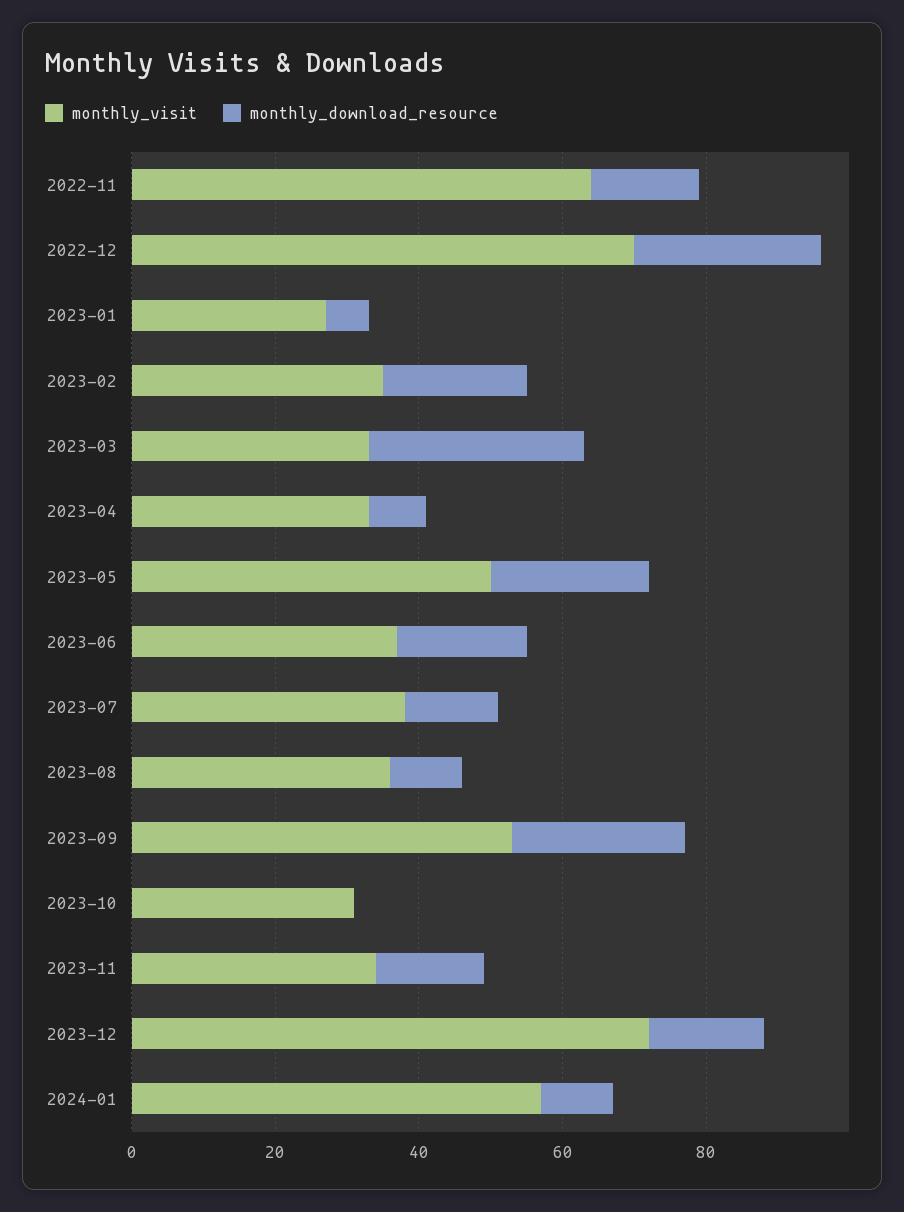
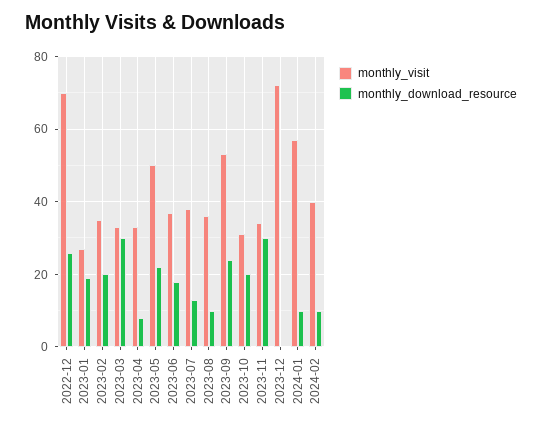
monthly_visit, 2022-11: 65 -> none
monthly_download_resource, 2022-11: 15 -> none
monthly_download_resource, 2023-01: 5 -> 20
monthly_download_resource, 2023-10: 0 -> 20
monthly_download_resource, 2023-11: 15 -> 30
monthly_download_resource, 2023-12: 15 -> 0
monthly_visit, 2024-02: none -> 40
monthly_download_resource, 2024-02: none -> 10

